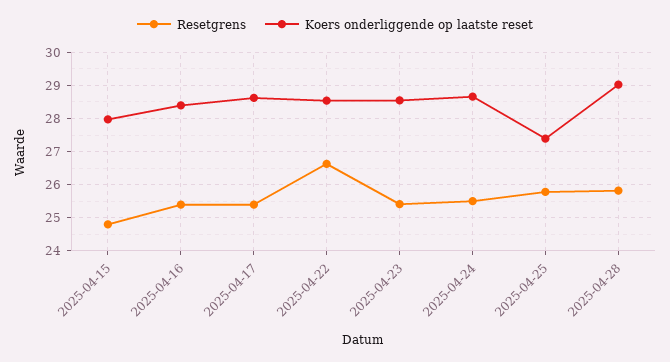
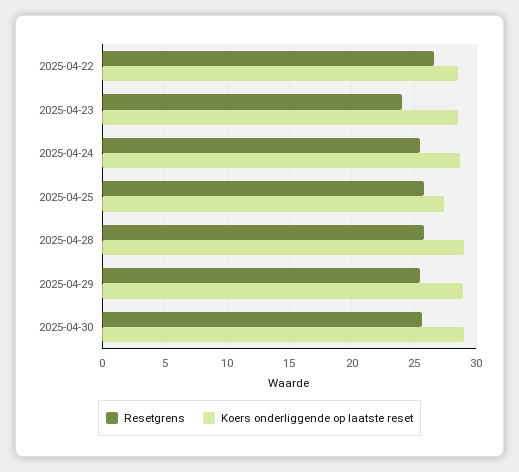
Resetgrens, 2025-04-15: 24.8 -> none
Koers onderliggende op laatste reset, 2025-04-15: 28 -> none
Resetgrens, 2025-04-16: 25.4 -> none
Koers onderliggende op laatste reset, 2025-04-16: 28.4 -> none
Resetgrens, 2025-04-17: 25.4 -> none
Koers onderliggende op laatste reset, 2025-04-17: 28.6 -> none
Resetgrens, 2025-04-23: 25.4 -> 24
Resetgrens, 2025-04-29: none -> 25.5
Koers onderliggende op laatste reset, 2025-04-29: none -> 29
Resetgrens, 2025-04-30: none -> 25.5
Koers onderliggende op laatste reset, 2025-04-30: none -> 29

